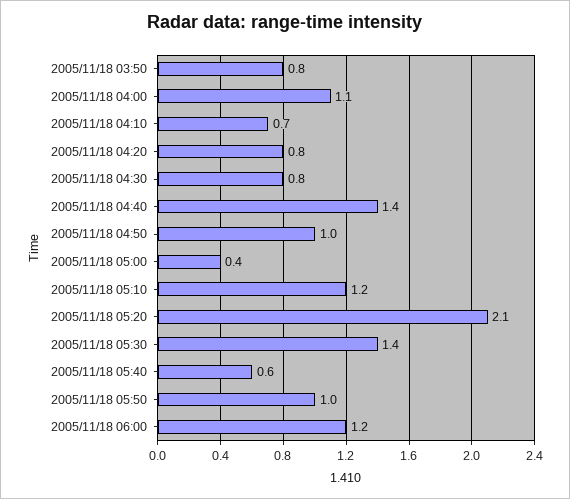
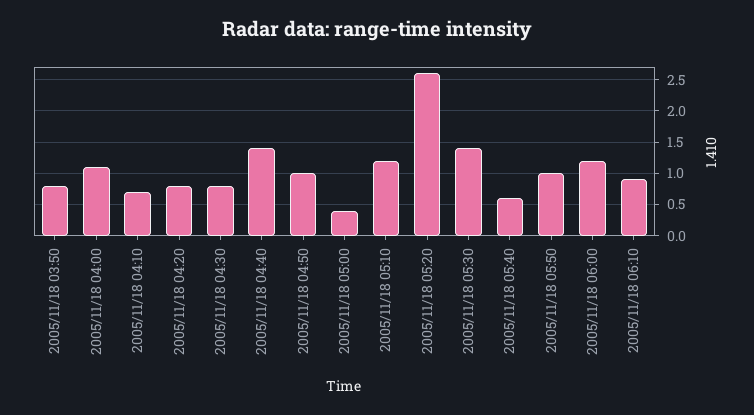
2005/11/18 05:20: 2.1 -> 2.6
2005/11/18 06:10: none -> 0.9

